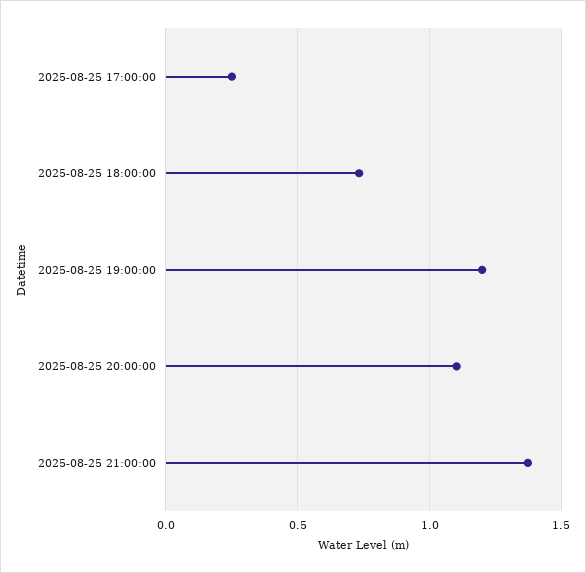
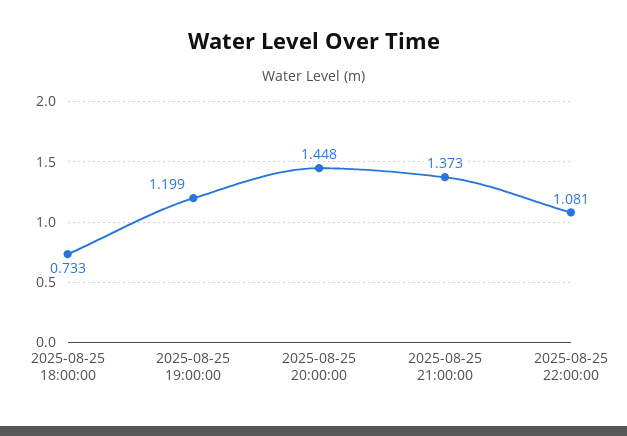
2025-08-25 17:00:00: 0.25 -> none
2025-08-25 20:00:00: 1.1 -> 1.448
2025-08-25 22:00:00: none -> 1.081

